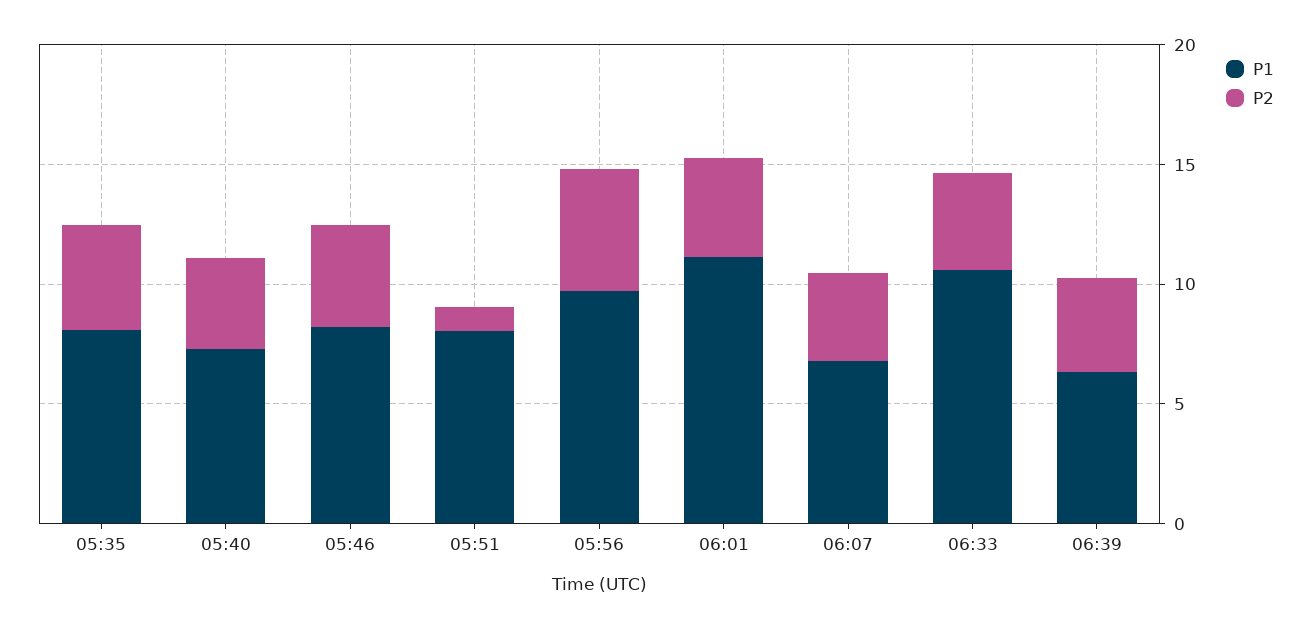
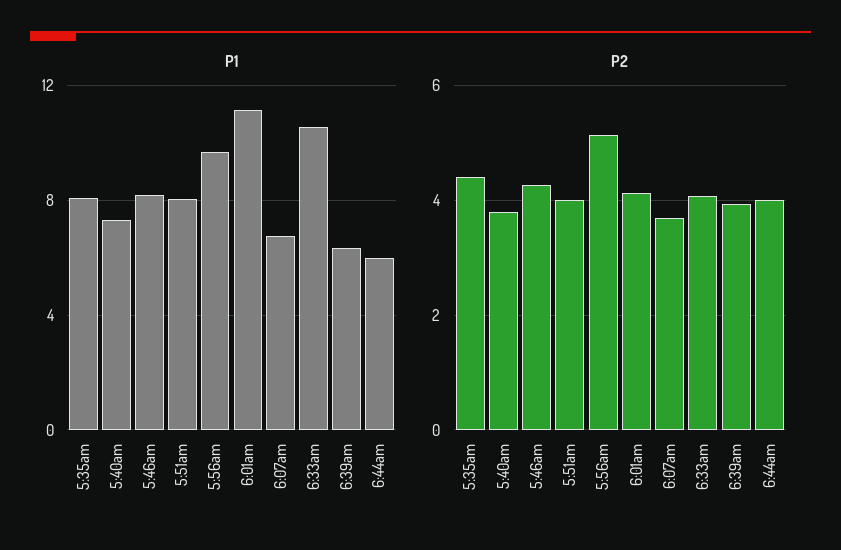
P2, 05:51: 1 -> 4
P1, 6:44am: none -> 6
P2, 6:44am: none -> 4

